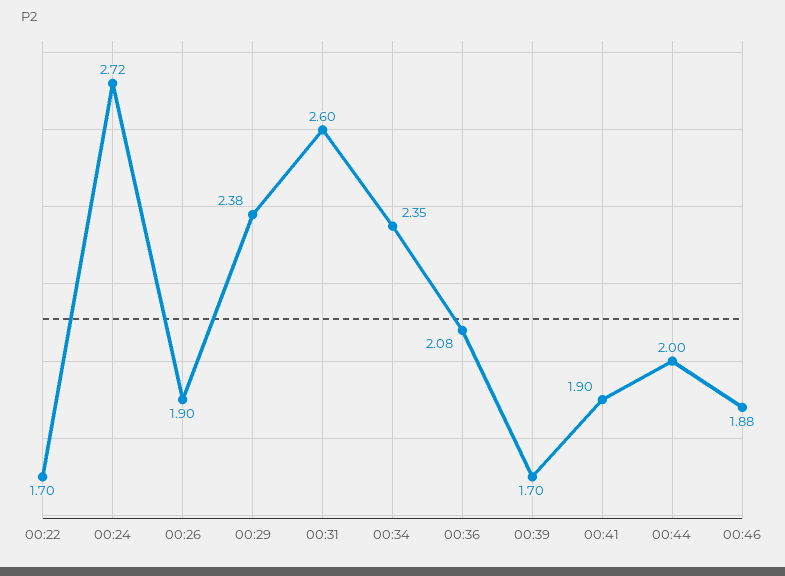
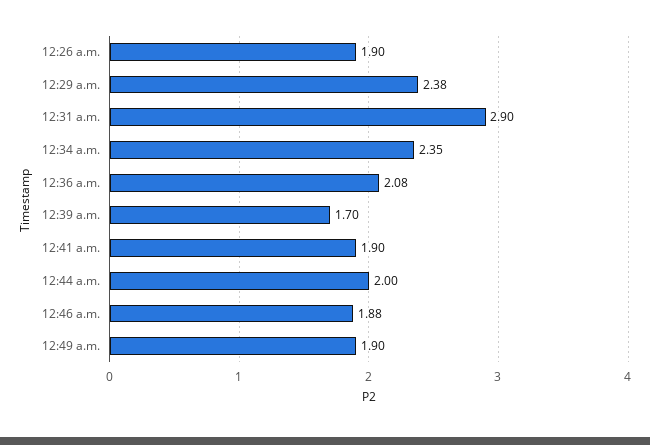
00:22: 1.7 -> none
00:24: 2.72 -> none
00:31: 2.6 -> 2.9
12:49 a.m.: none -> 1.9

